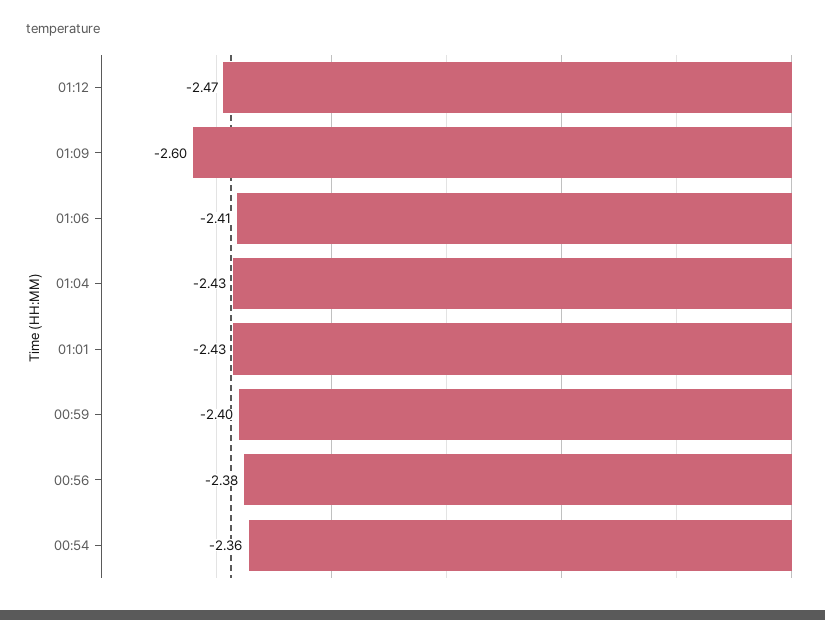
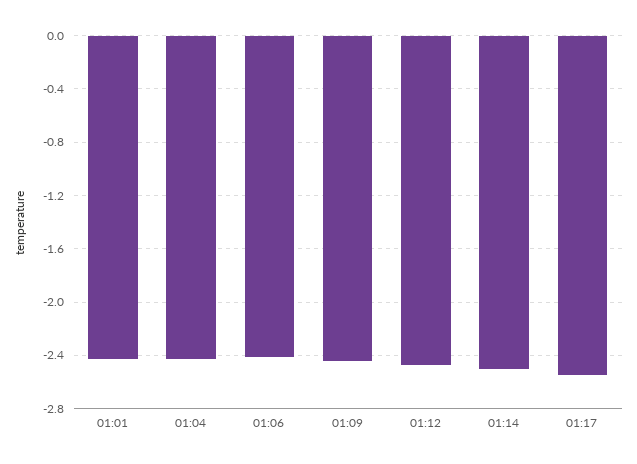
01:09: -2.6 -> -2.45
00:59: -2.4 -> none
00:56: -2.38 -> none
00:54: -2.36 -> none
01:14: none -> -2.5
01:17: none -> -2.55

